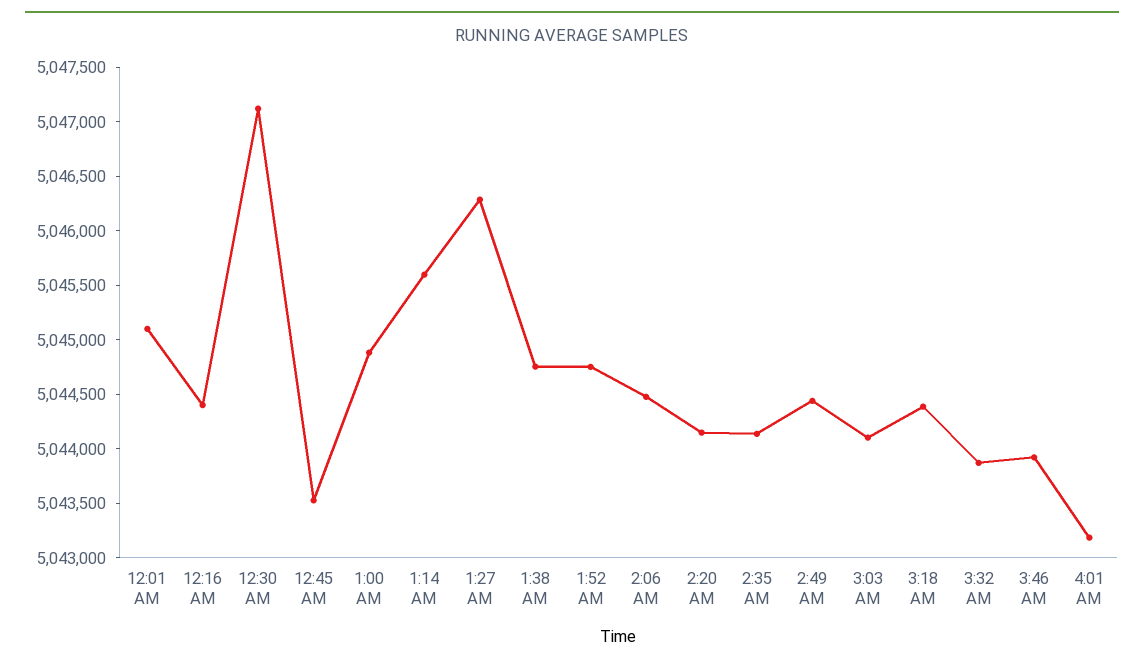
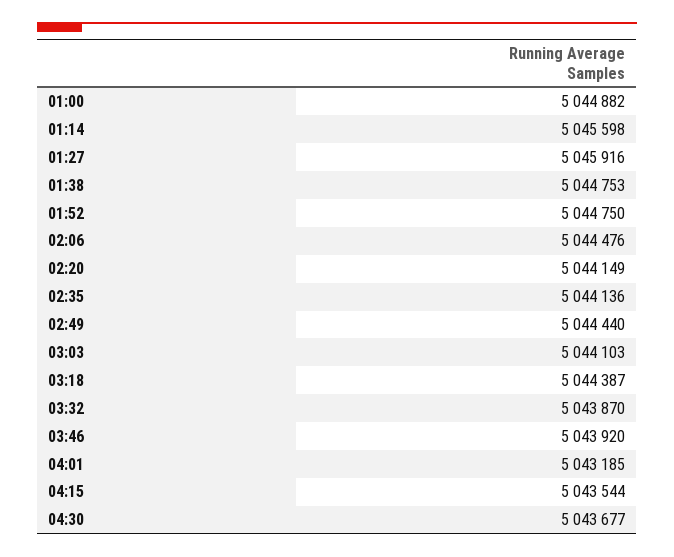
12:01 AM: 5045100 -> none
12:16 AM: 5044400 -> none
12:30 AM: 5047100 -> none
12:45 AM: 5043500 -> none
1:27 AM: 5046300 -> 5045916
04:15: none -> 5043544
04:30: none -> 5043677

